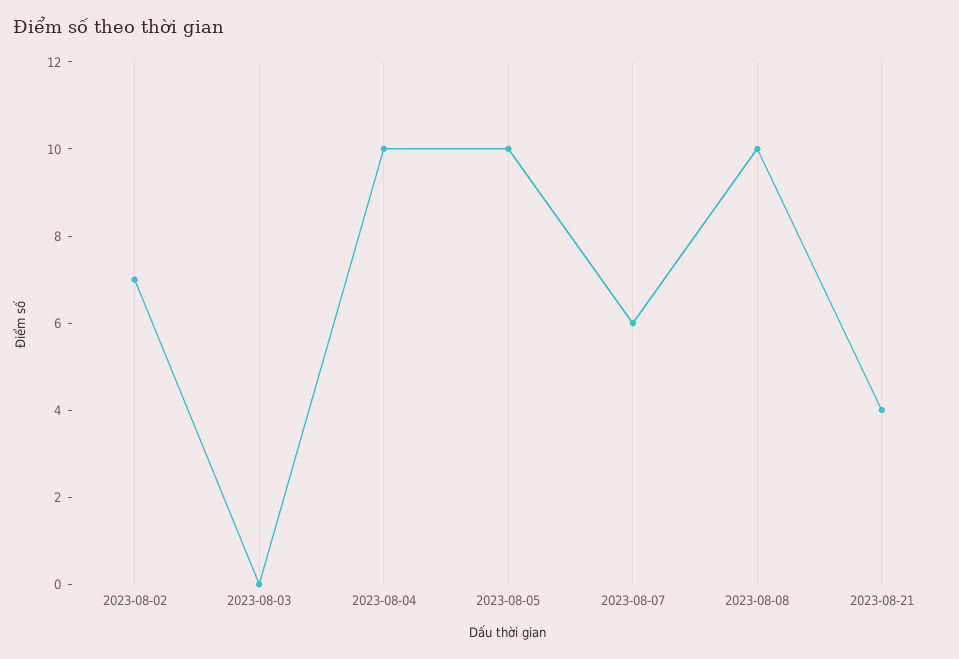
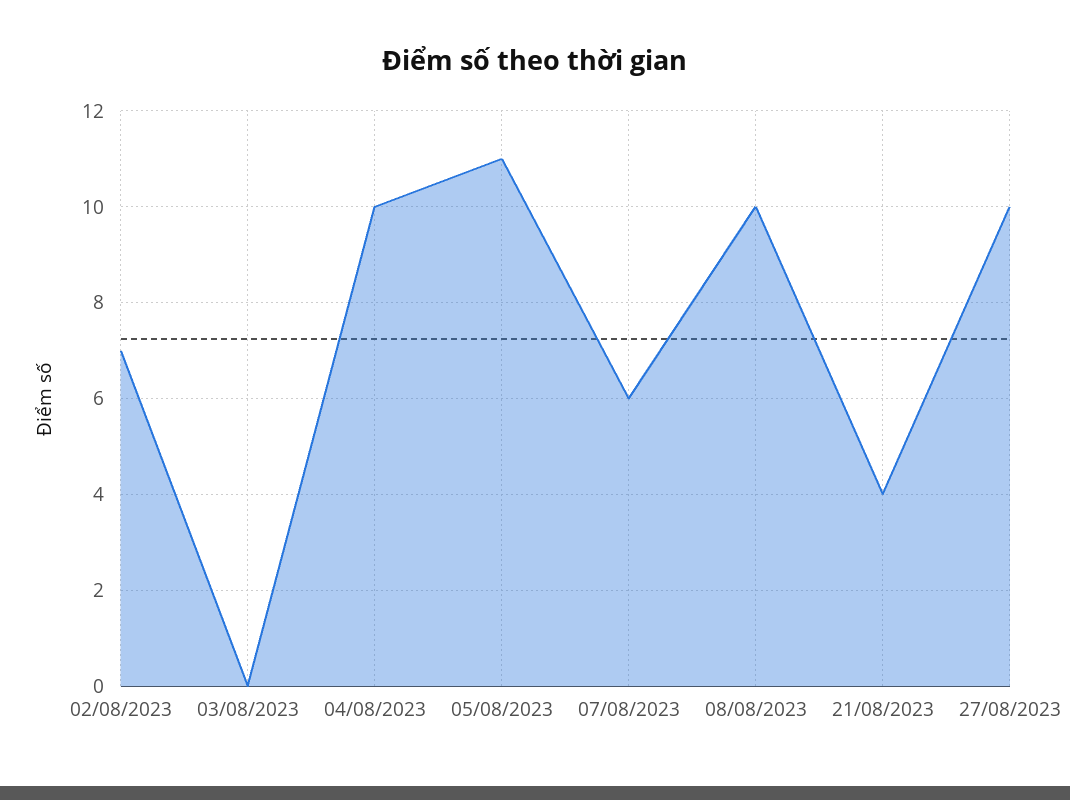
2023-08-05: 10 -> 11
27/08/2023: none -> 10

